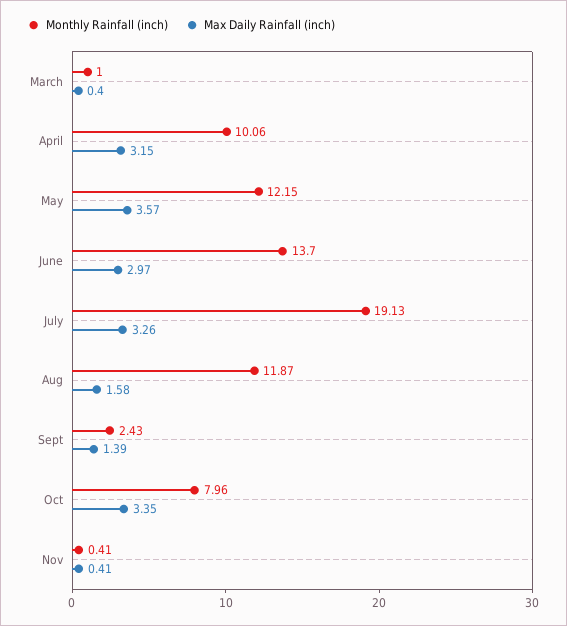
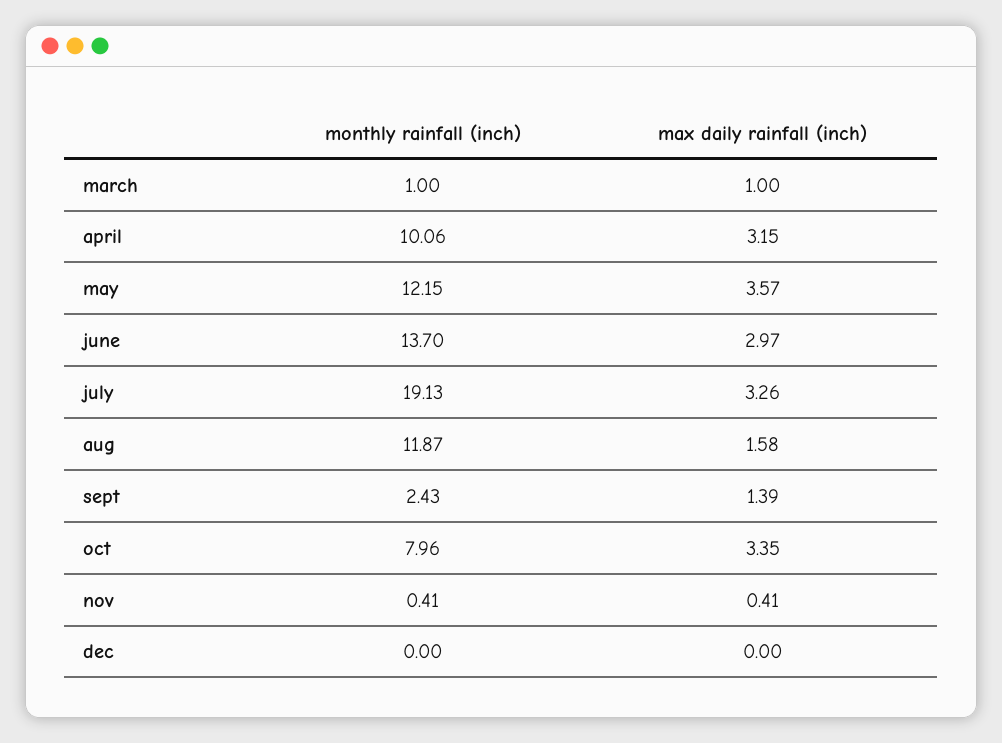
Max Daily Rainfall (inch), March: 0.4 -> 1
Monthly Rainfall (inch), dec: none -> 0
Max Daily Rainfall (inch), dec: none -> 0

